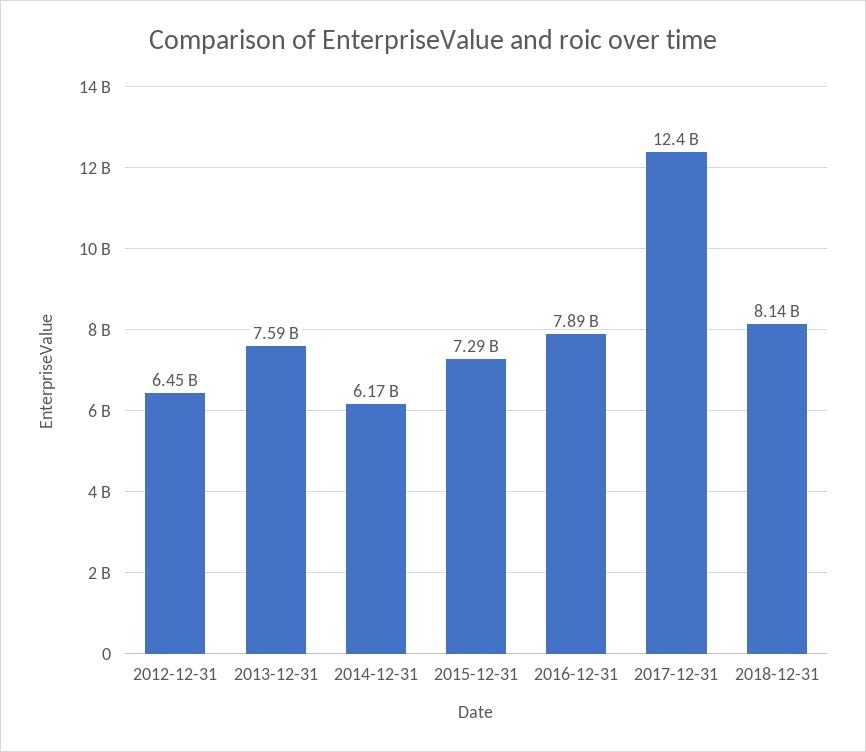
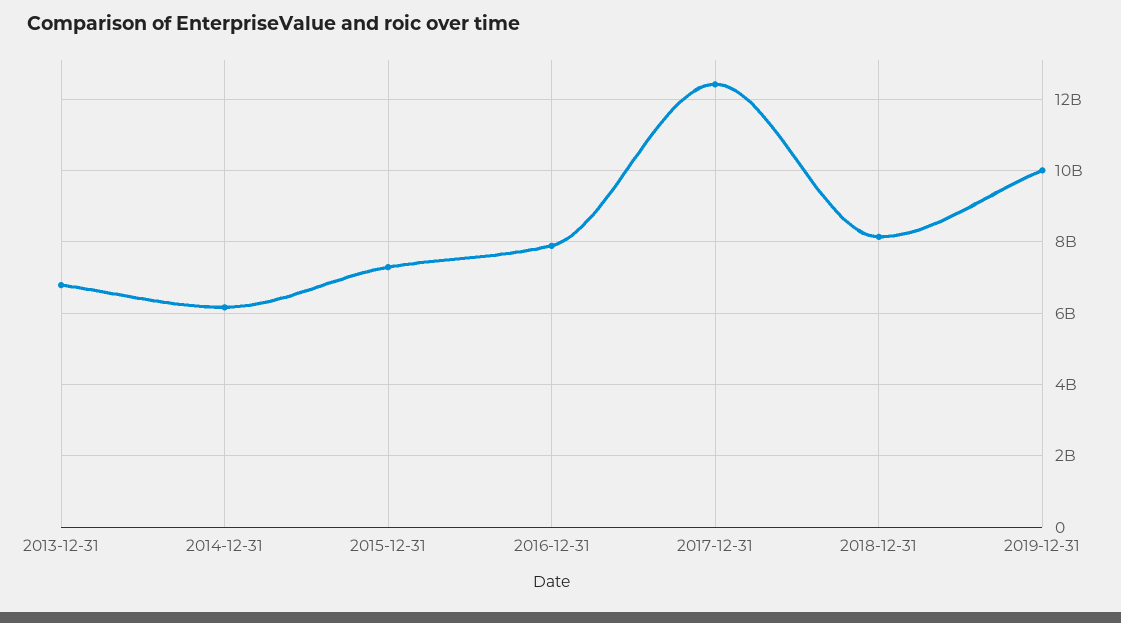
2012-12-31: 6450000000 -> none
2013-12-31: 7590000000 -> 6800000000
2019-12-31: none -> 10000000000

